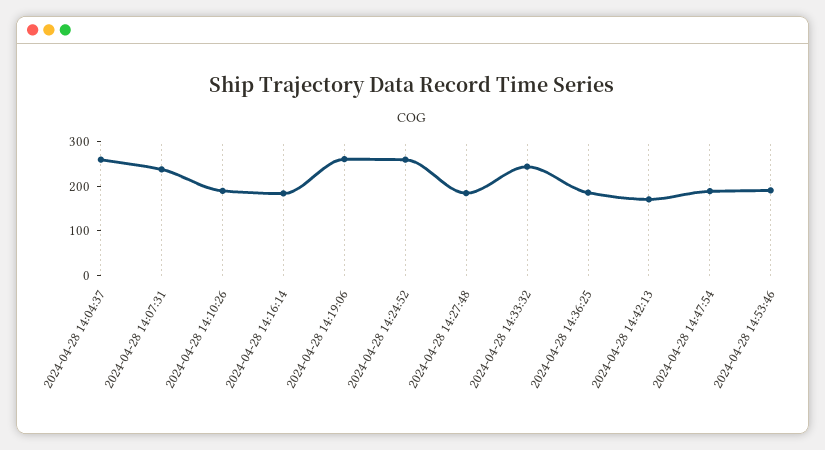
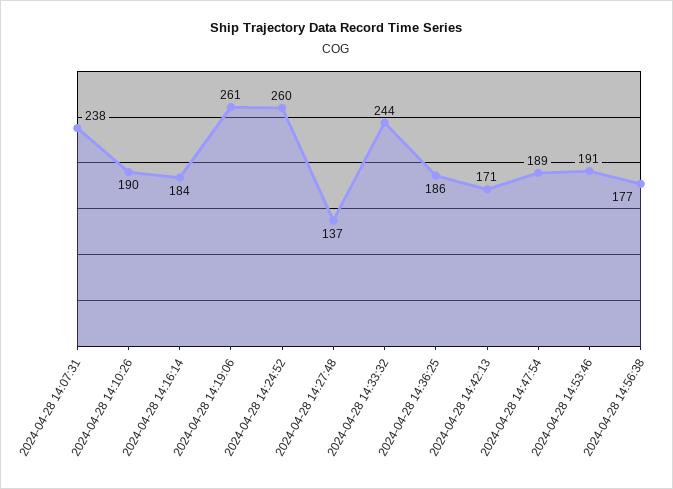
2024-04-28 14:04:37: 260 -> none
2024-04-28 14:27:48: 180 -> 137
2024-04-28 14:56:38: none -> 177

